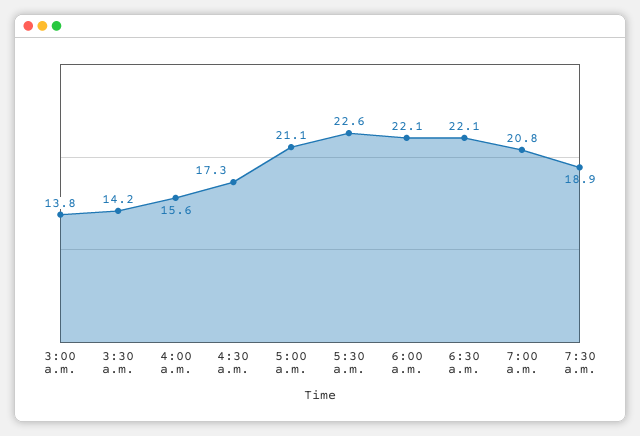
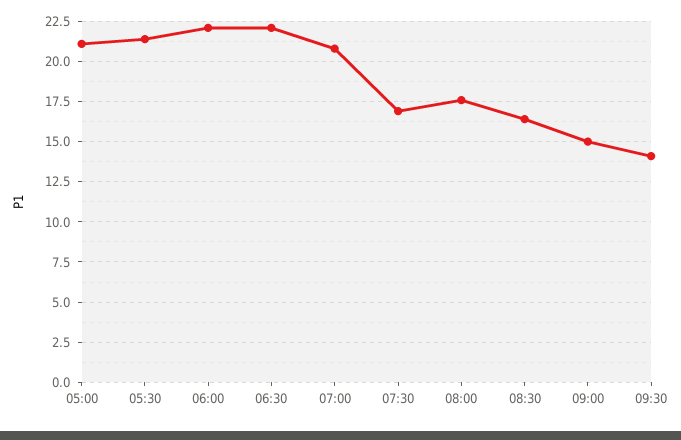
3:00 a.m.: 13.8 -> none
3:30 a.m.: 14.2 -> none
4:00 a.m.: 15.6 -> none
4:30 a.m.: 17.3 -> none
5:30 a.m.: 22.6 -> 21.5
7:30 a.m.: 18.9 -> 17
08:00: none -> 17.5
08:30: none -> 16.5
09:00: none -> 15
09:30: none -> 14

